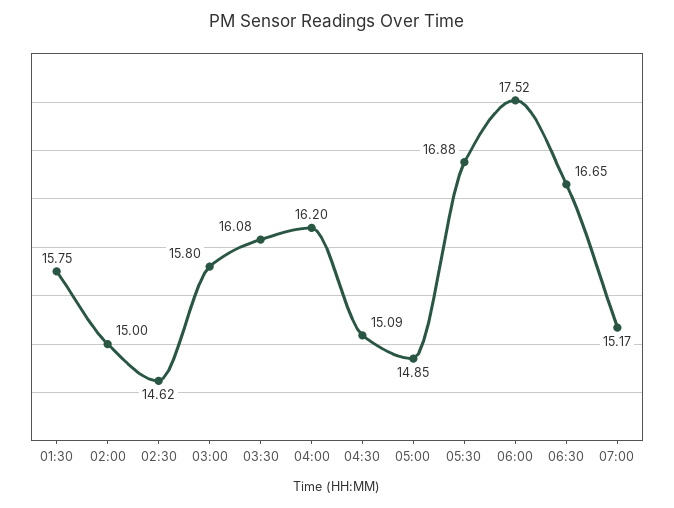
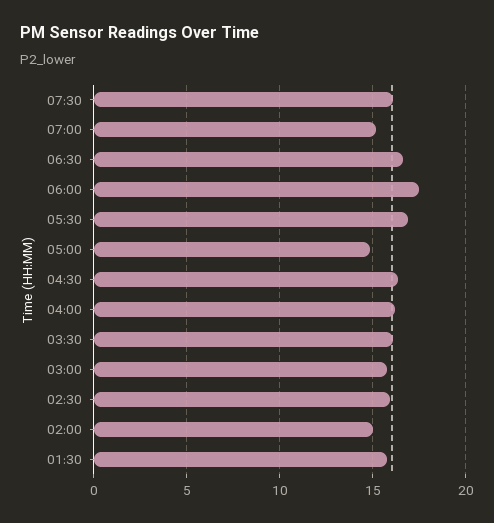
02:30: 14.62 -> 16
04:30: 15.09 -> 16.5
07:30: none -> 16

